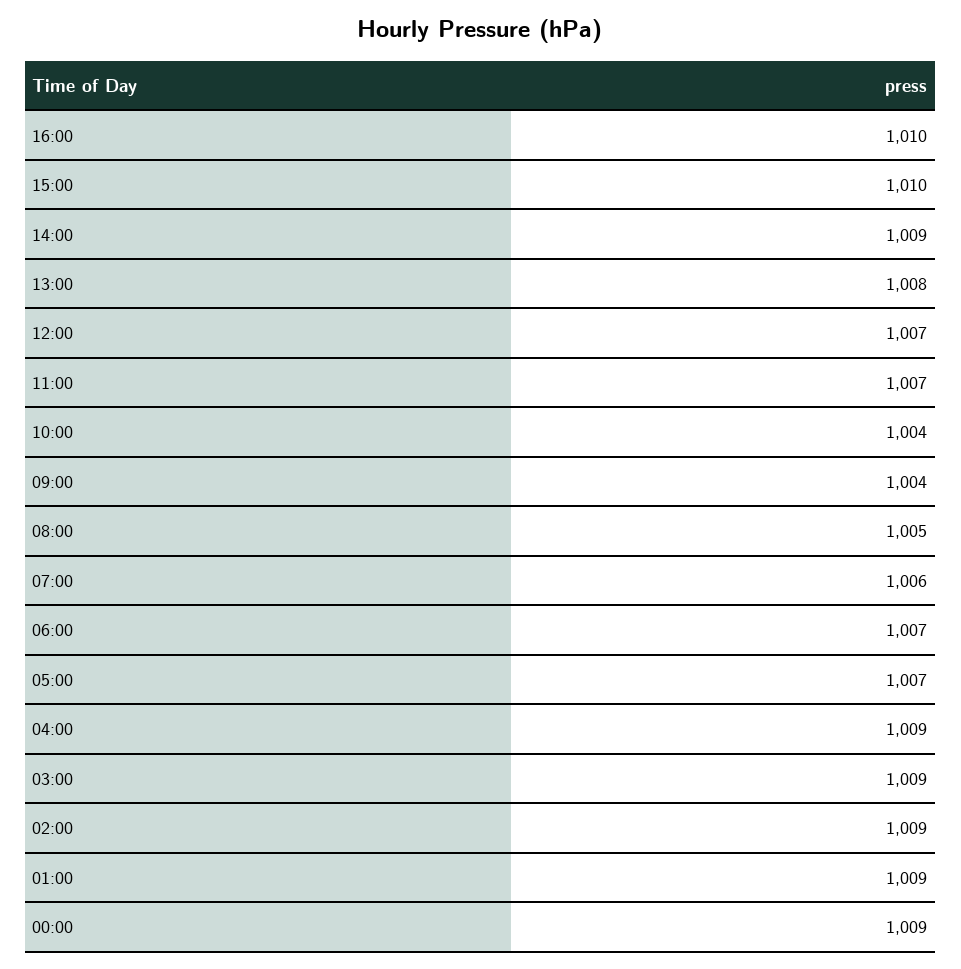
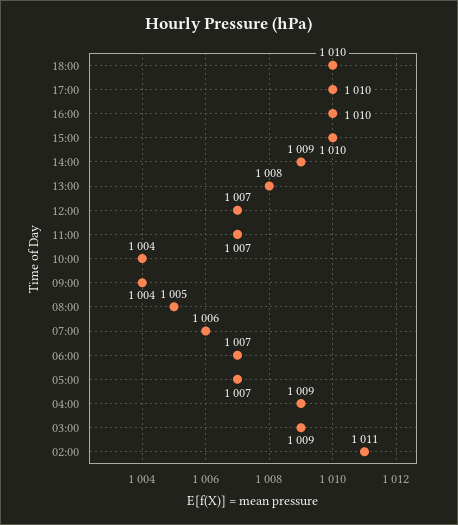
02:00: 1009 -> 1011
01:00: 1009 -> none
00:00: 1009 -> none
18:00: none -> 1010
17:00: none -> 1010

